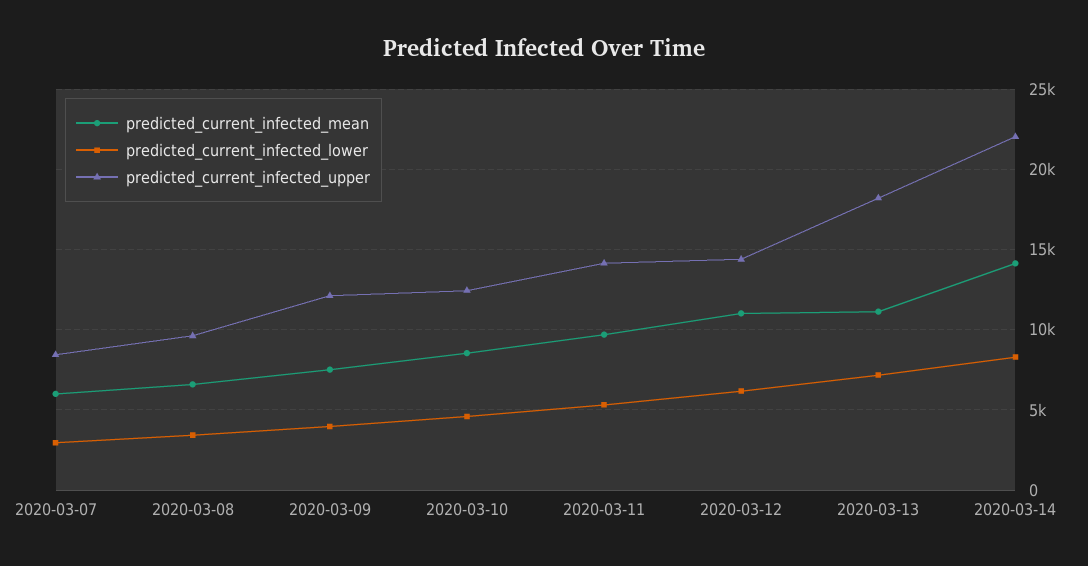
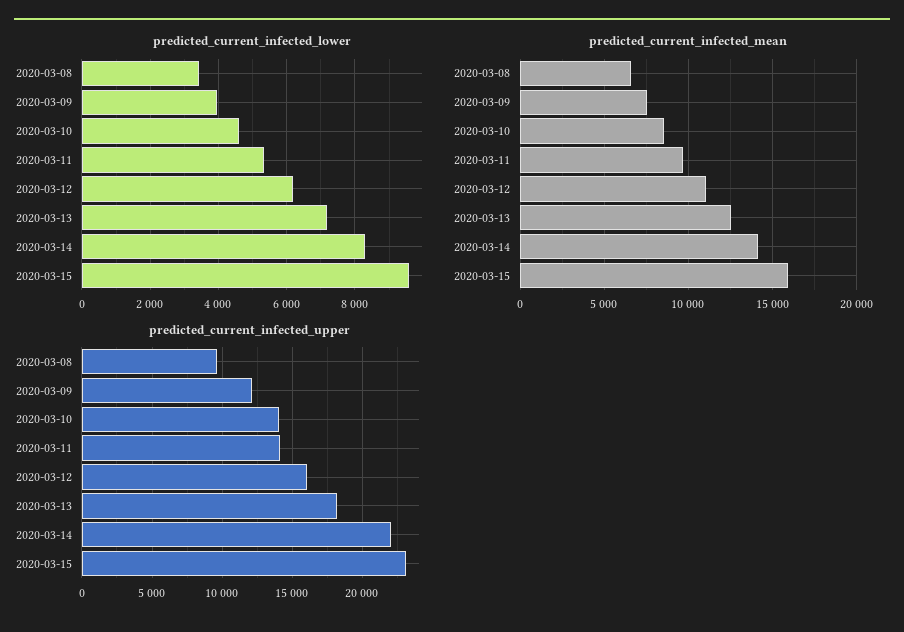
predicted_current_infected_mean, 2020-03-07: 6000 -> none
predicted_current_infected_lower, 2020-03-07: 3000 -> none
predicted_current_infected_upper, 2020-03-07: 8500 -> none
predicted_current_infected_upper, 2020-03-10: 12500 -> 14000
predicted_current_infected_upper, 2020-03-12: 14500 -> 16000
predicted_current_infected_mean, 2020-03-13: 11000 -> 12500
predicted_current_infected_lower, 2020-03-15: none -> 9600
predicted_current_infected_mean, 2020-03-15: none -> 16000
predicted_current_infected_upper, 2020-03-15: none -> 23000

